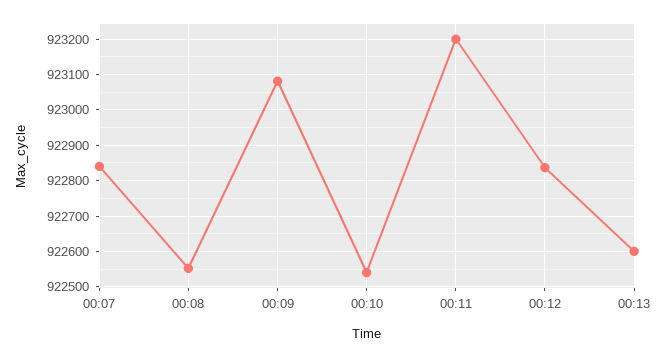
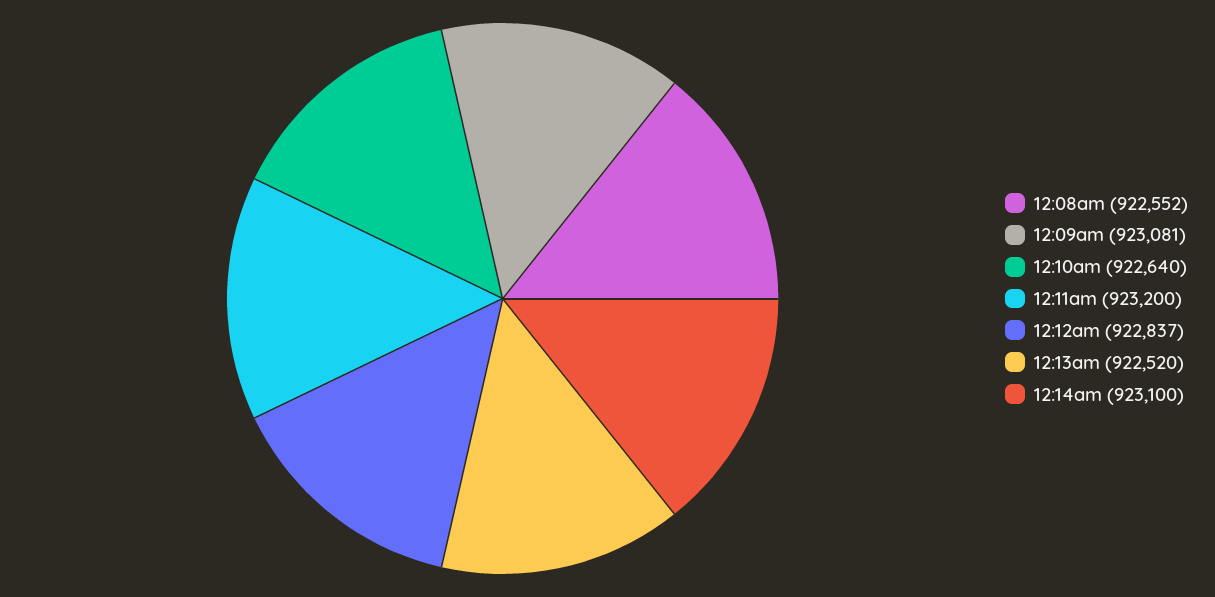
00:07: 922840 -> none
00:10: 922540 -> 922640
00:13: 922600 -> 922520
12:14am: none -> 923100

